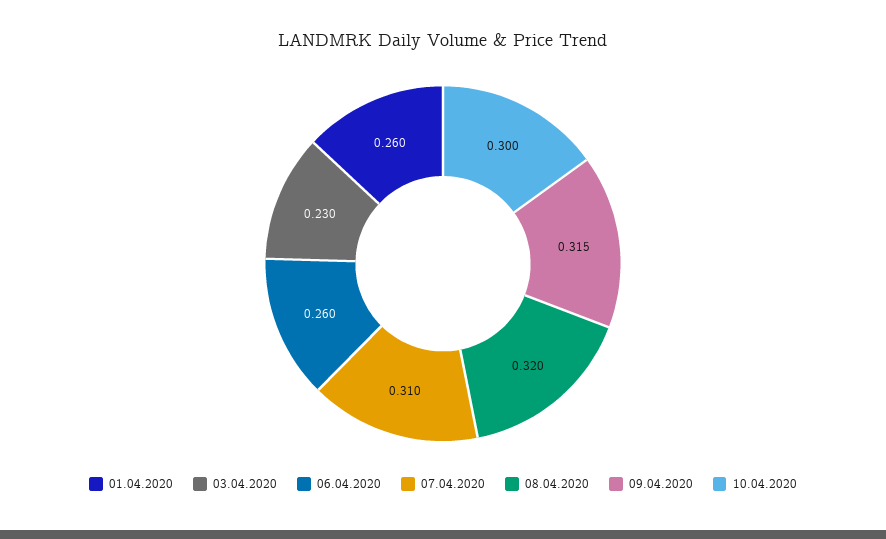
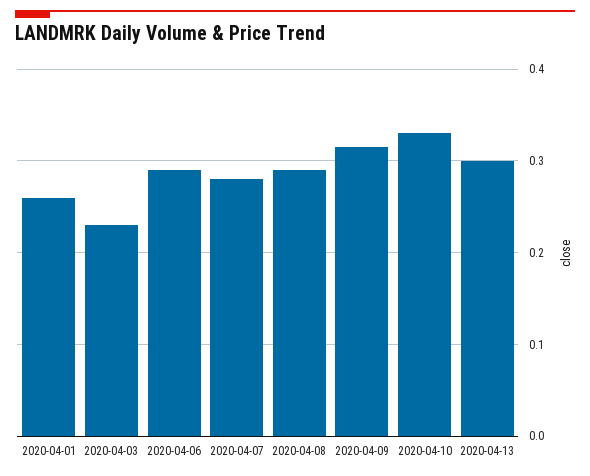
06.04.2020: 0.26 -> 0.29
07.04.2020: 0.31 -> 0.28
08.04.2020: 0.32 -> 0.29
10.04.2020: 0.3 -> 0.33
2020-04-13: none -> 0.3

